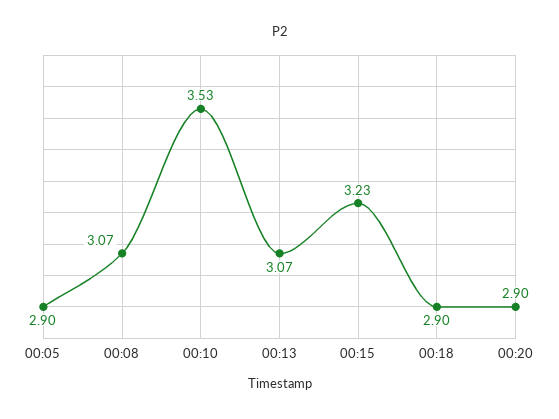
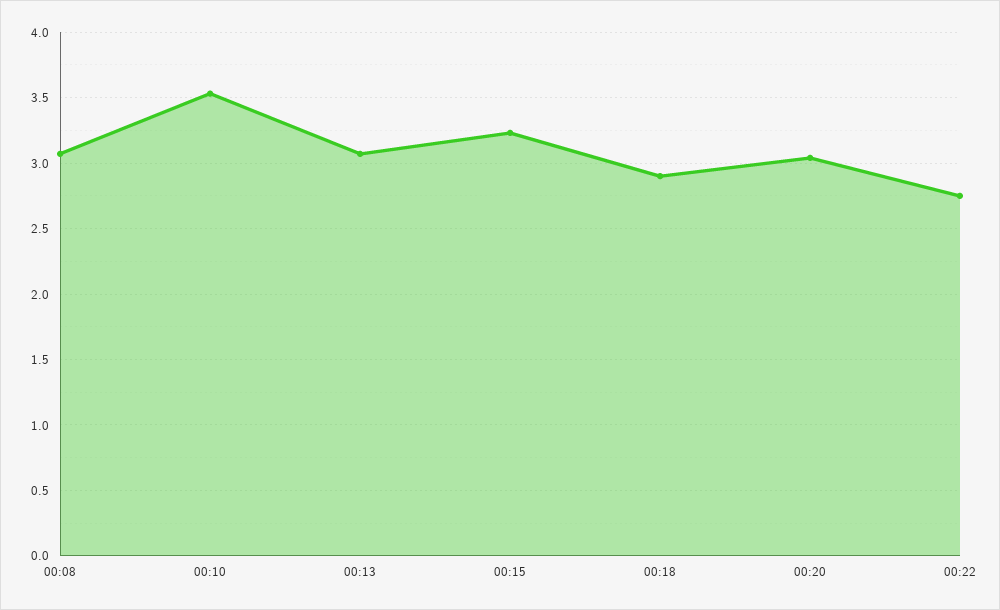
00:05: 2.9 -> none
00:20: 2.9 -> 3.05
00:22: none -> 2.75

